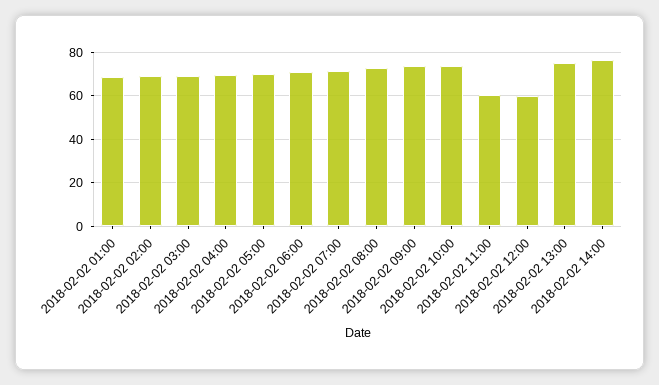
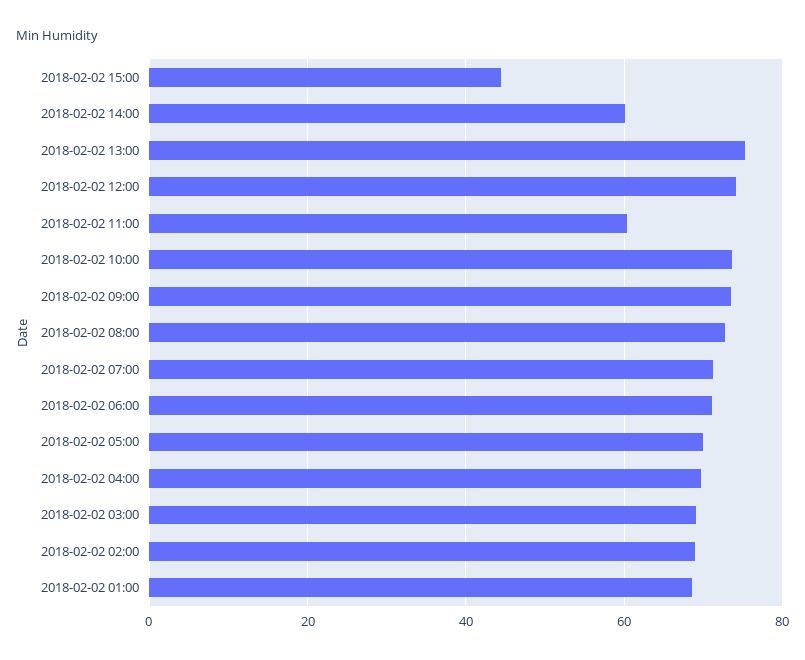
2018-02-02 12:00: 60 -> 74
2018-02-02 14:00: 75 -> 60
2018-02-02 15:00: none -> 44

